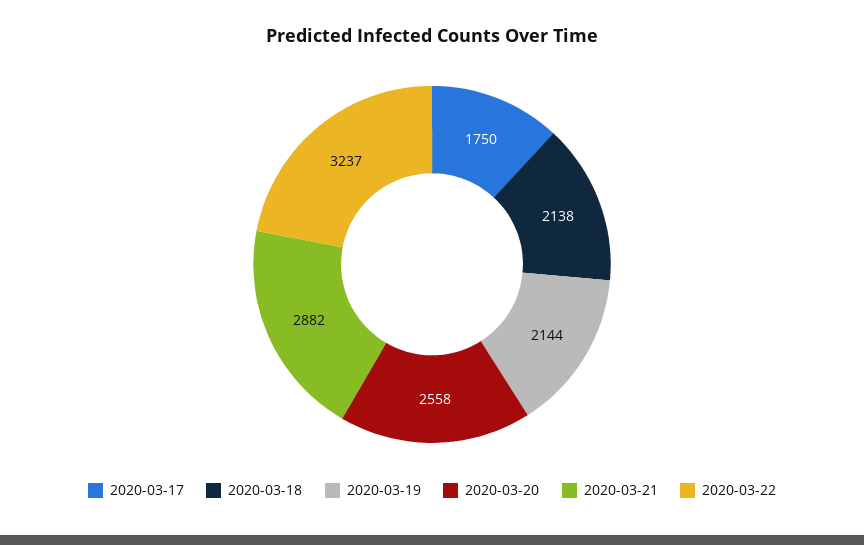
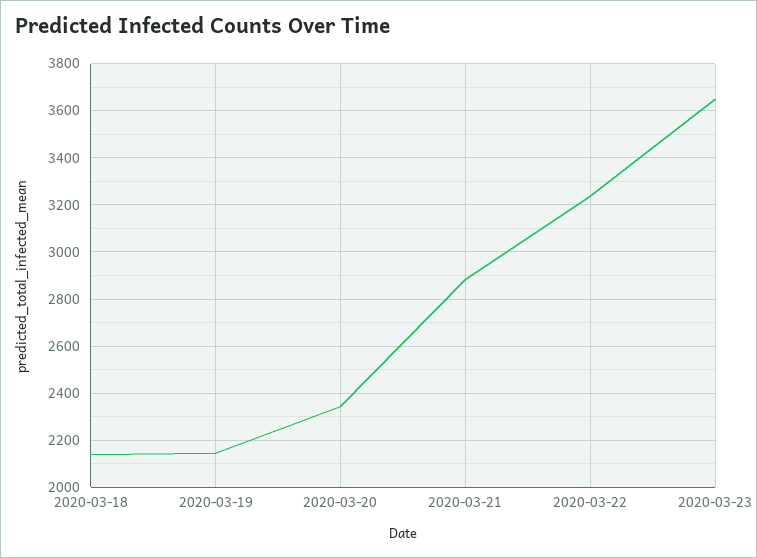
2020-03-17: 1750 -> none
2020-03-20: 2558 -> 2350
2020-03-23: none -> 3650

